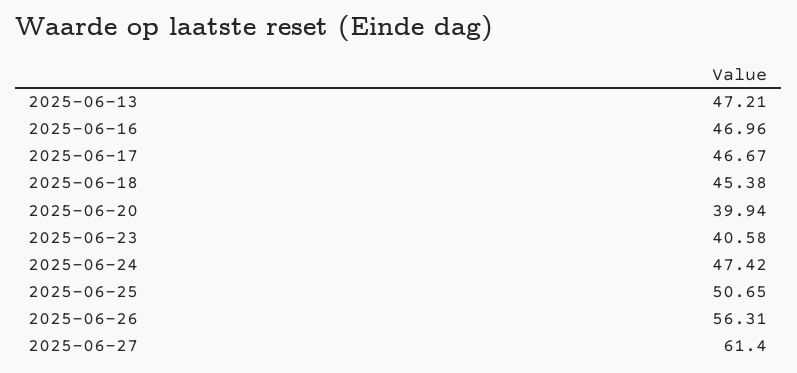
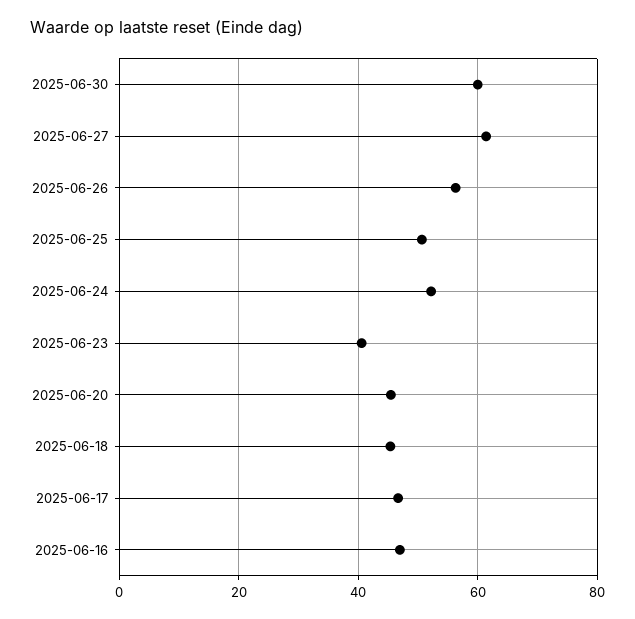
2025-06-13: 47.21 -> none
2025-06-20: 39.94 -> 46
2025-06-24: 47.42 -> 52
2025-06-30: none -> 60

